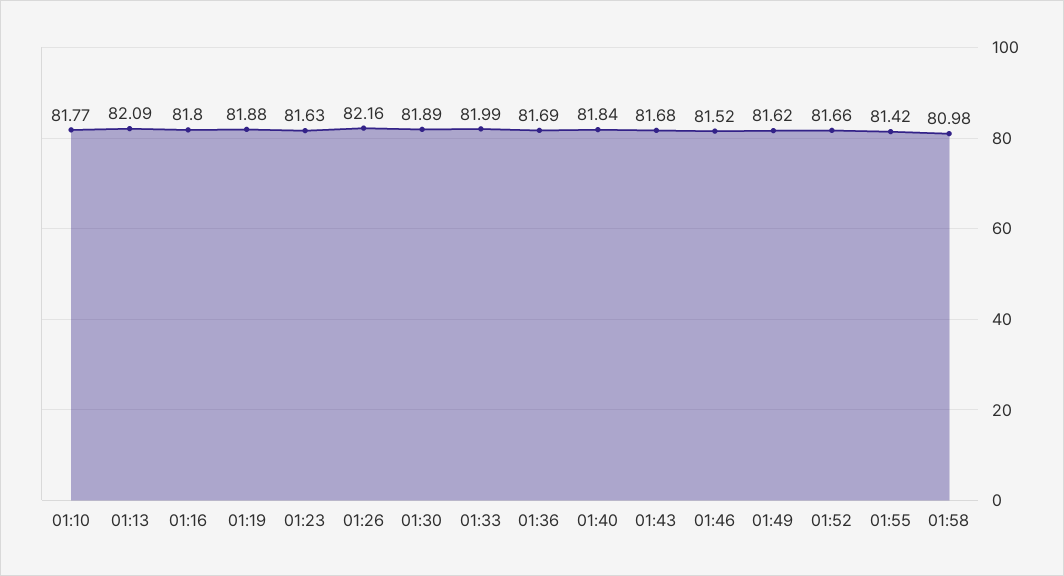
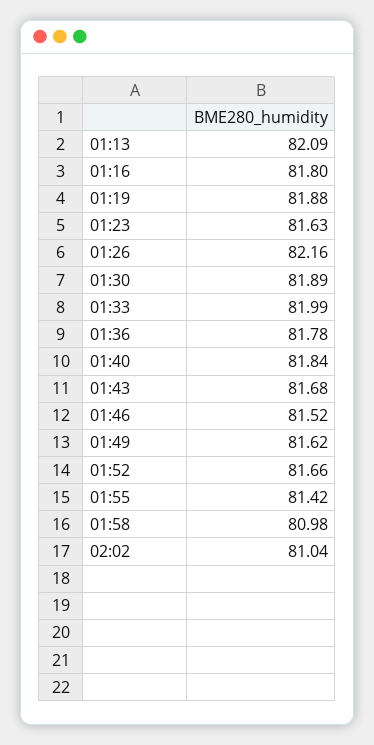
01:10: 81.77 -> none
01:36: 81.69 -> 81.78
02:02: none -> 81.04

